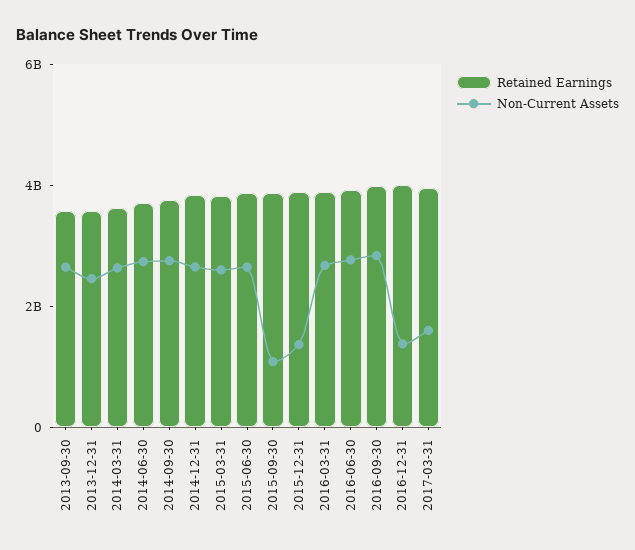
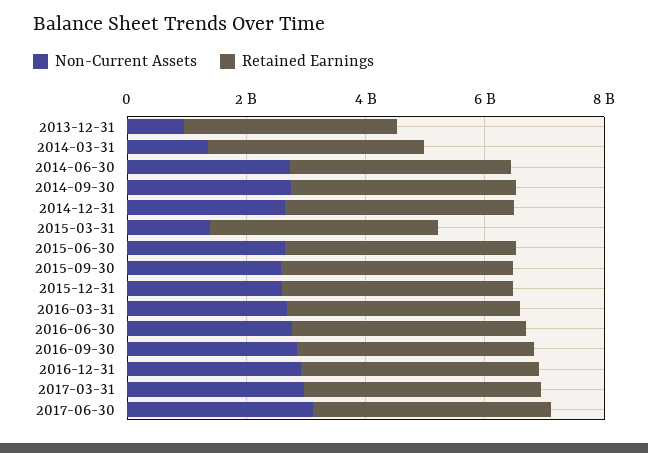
Retained Earnings, 2013-09-30: 3500000000 -> none
Non-Current Assets, 2013-09-30: 2500000000 -> none
Non-Current Assets, 2013-12-31: 2500000000 -> 1000000000
Non-Current Assets, 2014-03-31: 2500000000 -> 1500000000
Non-Current Assets, 2015-03-31: 2500000000 -> 1500000000
Non-Current Assets, 2015-09-30: 1000000000 -> 2500000000
Non-Current Assets, 2015-12-31: 1500000000 -> 2500000000
Non-Current Assets, 2016-12-31: 1500000000 -> 3000000000
Non-Current Assets, 2017-03-31: 1500000000 -> 3000000000
Non-Current Assets, 2017-06-30: none -> 3000000000
Retained Earnings, 2017-06-30: none -> 4000000000

